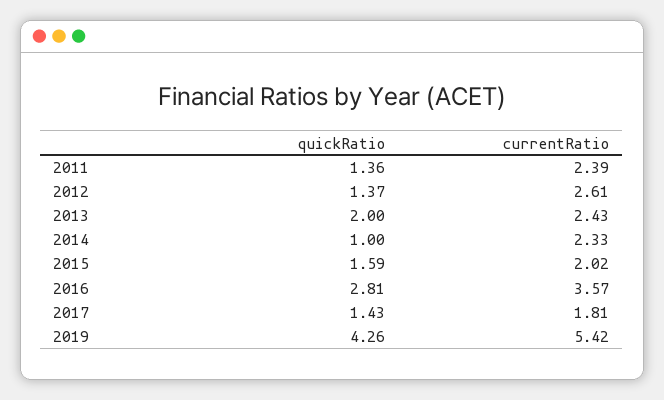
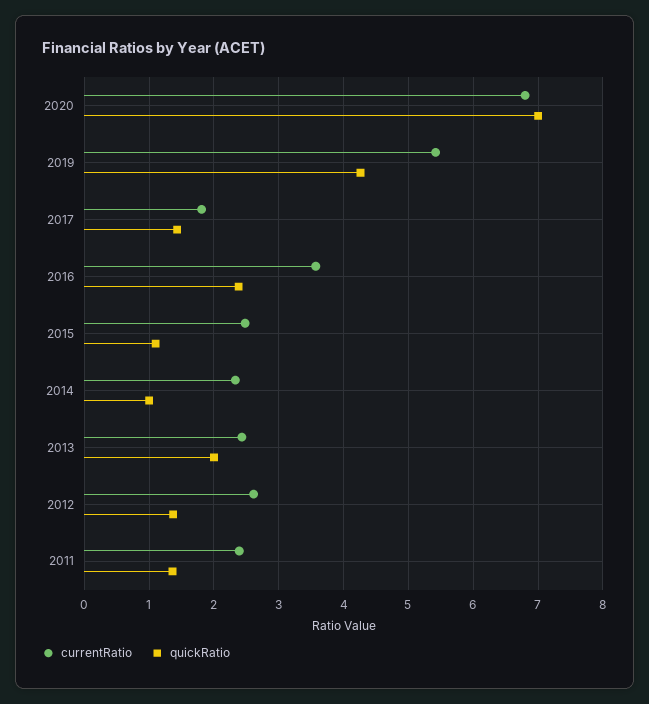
quickRatio, 2015: 1.59 -> 1.1
currentRatio, 2015: 2.02 -> 2.5
quickRatio, 2016: 2.81 -> 2.4
currentRatio, 2020: none -> 6.8
quickRatio, 2020: none -> 7

